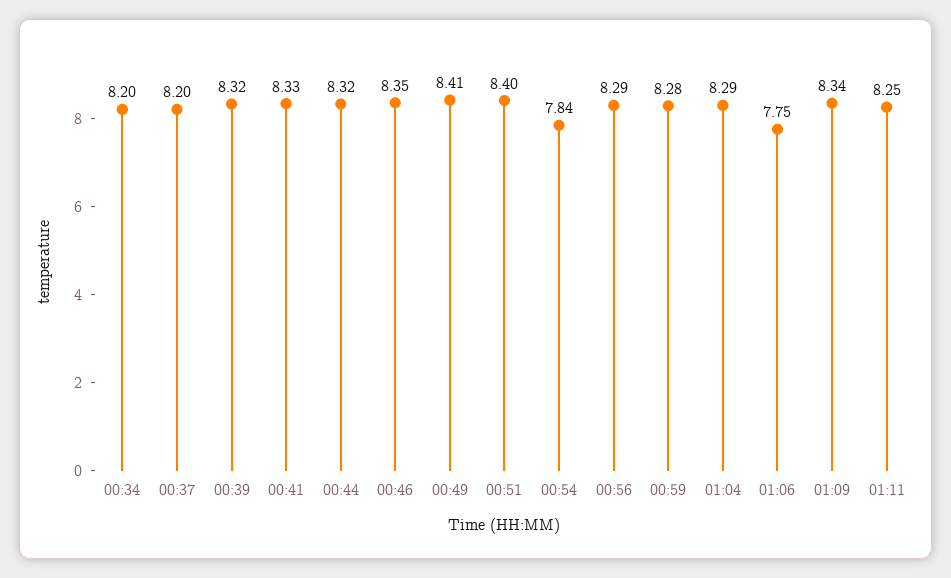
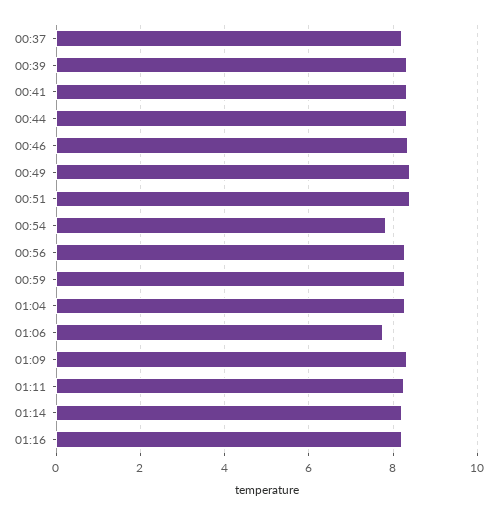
00:34: 8.2 -> none
01:14: none -> 8.2
01:16: none -> 8.2

